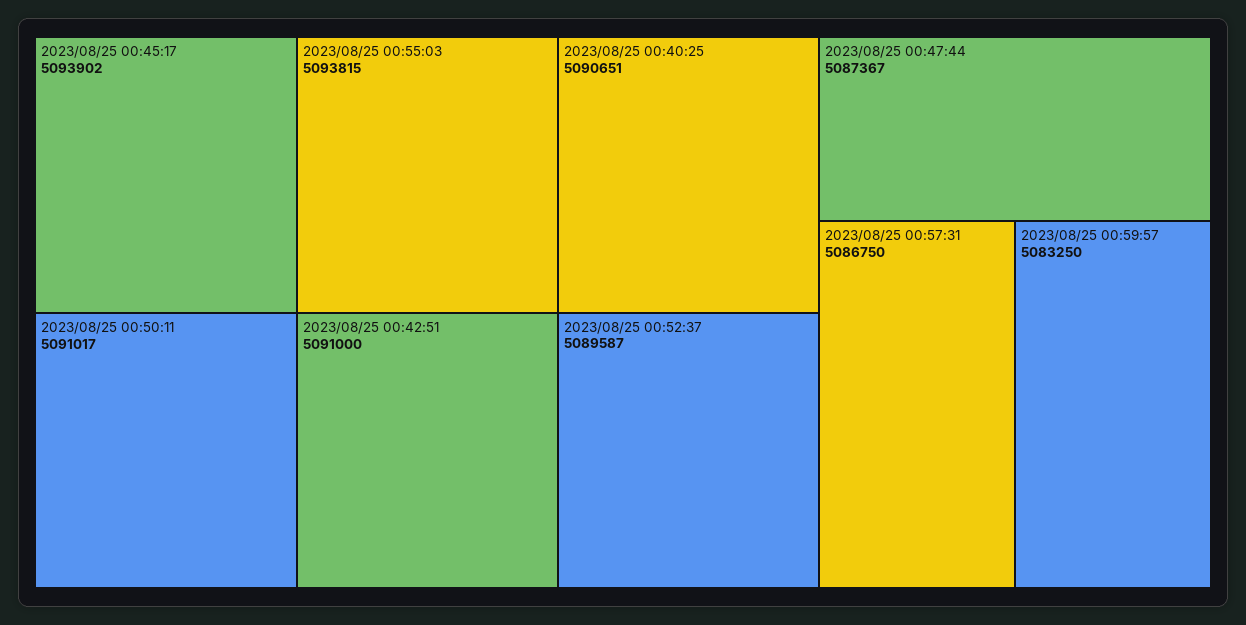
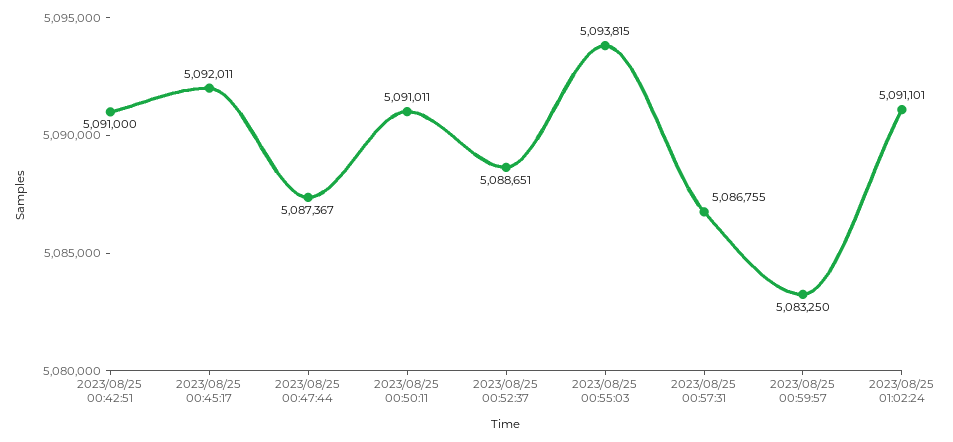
2023/08/25 00:45:17: 5093902 -> 5092011
2023/08/25 00:50:11: 5091017 -> 5091011
2023/08/25 00:40:25: 5090651 -> none
2023/08/25 00:52:37: 5089587 -> 5088651
2023/08/25 00:57:31: 5086750 -> 5086755
2023/08/25 01:02:24: none -> 5091101

